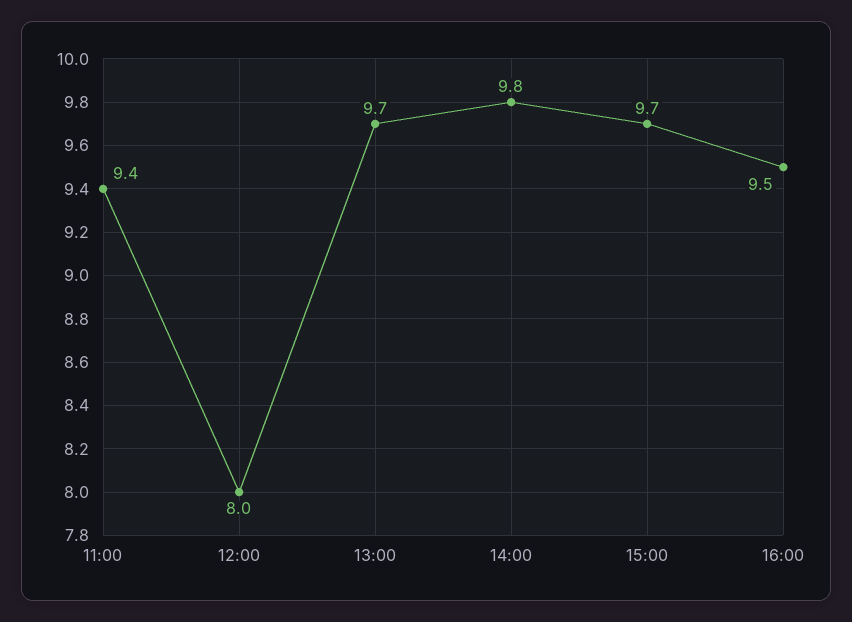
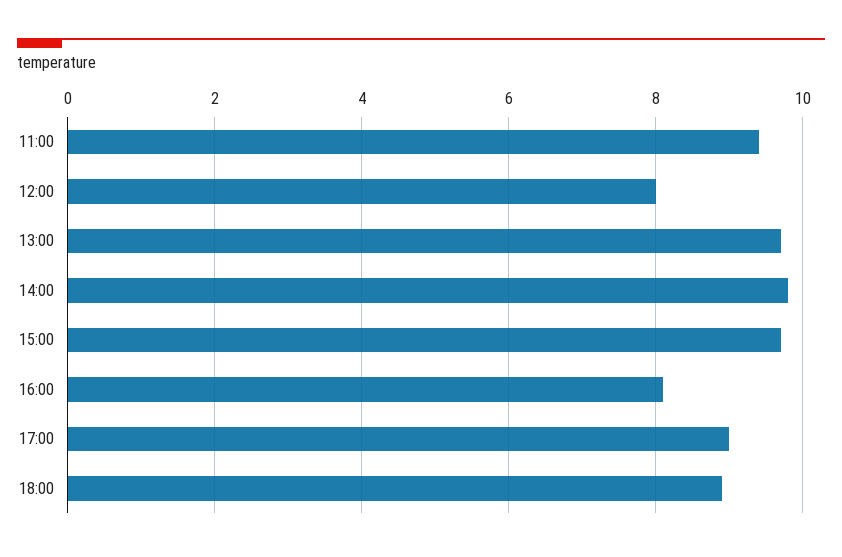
16:00: 9.5 -> 8
17:00: none -> 9
18:00: none -> 9

